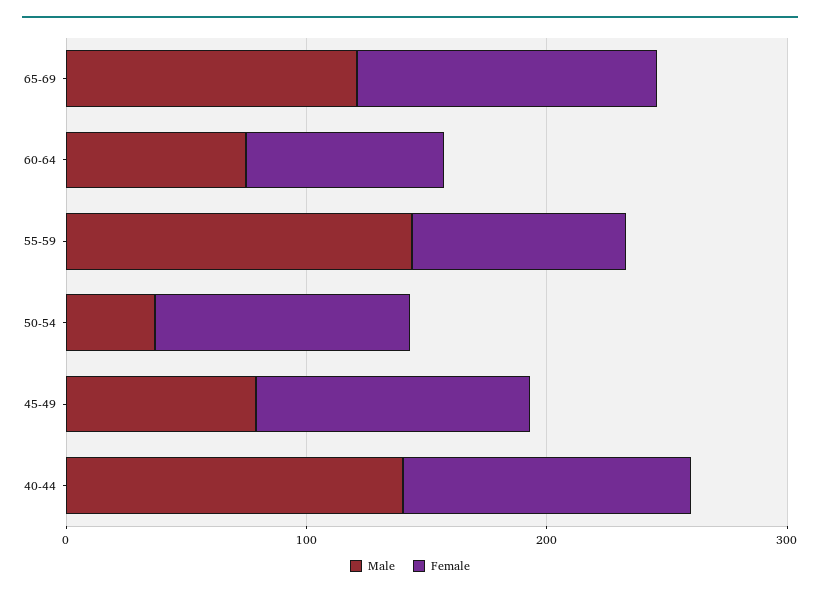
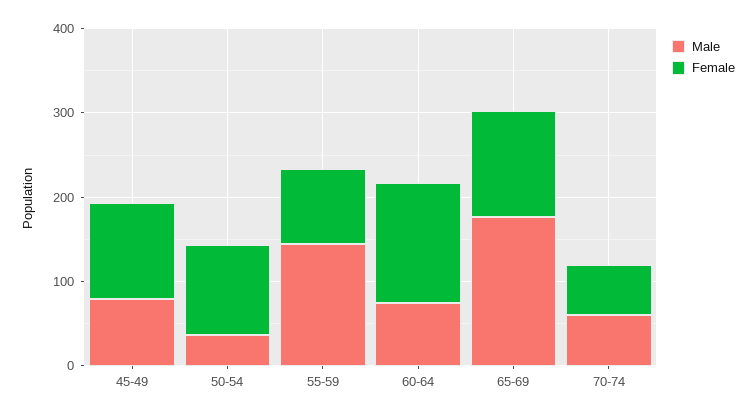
Male, 65-69: 120 -> 180
Female, 60-64: 80 -> 140
Male, 40-44: 140 -> none
Female, 40-44: 120 -> none
Male, 70-74: none -> 60
Female, 70-74: none -> 60

